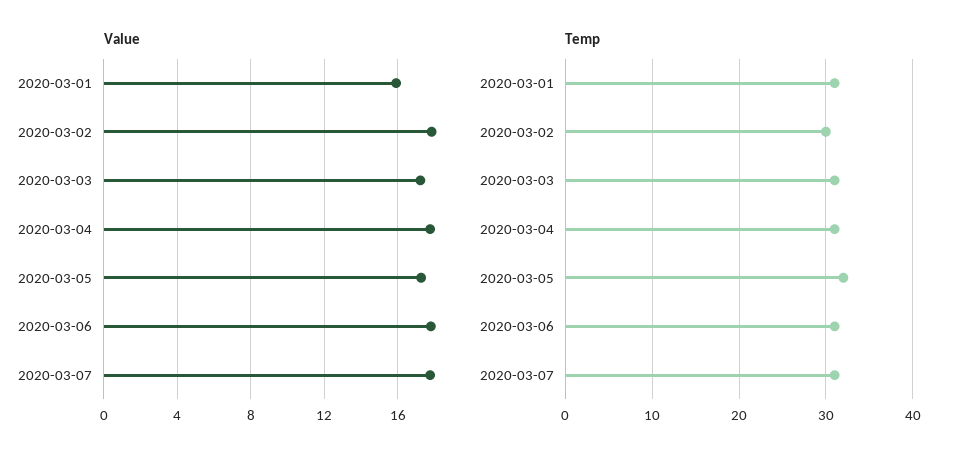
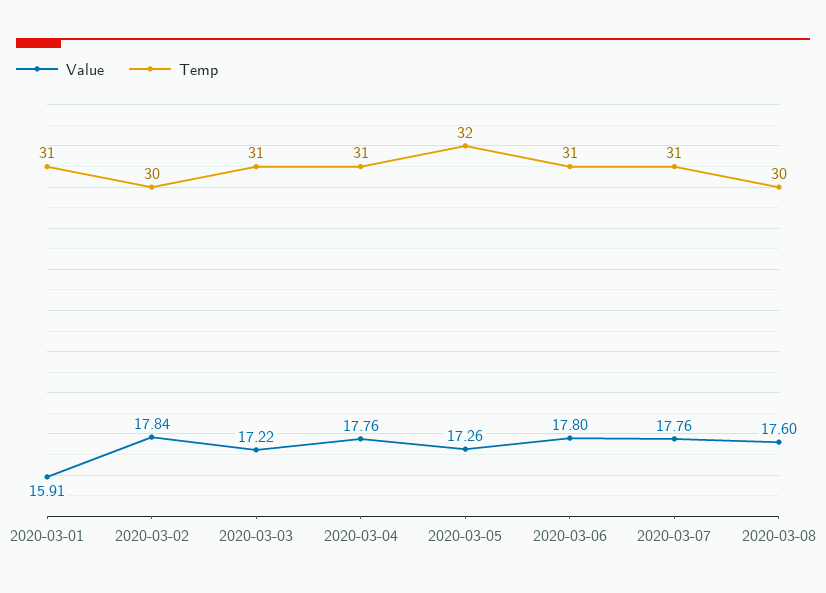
Value, 2020-03-08: none -> 17.6
Temp, 2020-03-08: none -> 30

